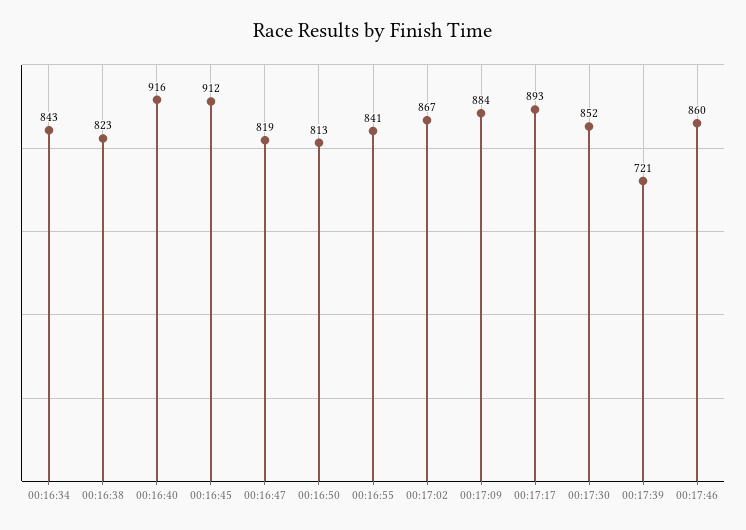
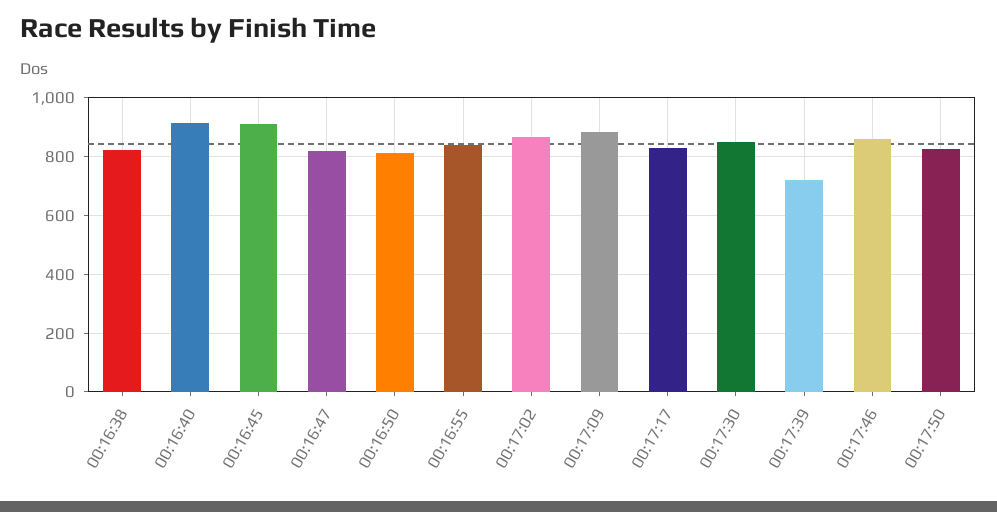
00:16:34: 843 -> none
00:17:17: 893 -> 825
00:17:50: none -> 825

